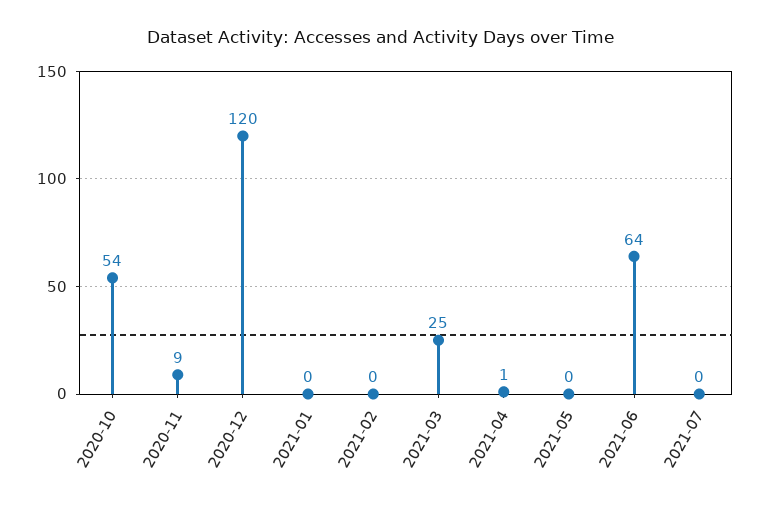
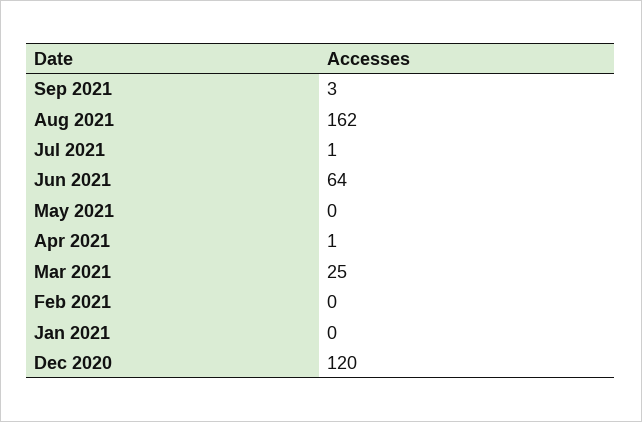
2020-10: 54 -> none
2020-11: 9 -> none
2021-07: 0 -> 1
Sep 2021: none -> 3
Aug 2021: none -> 162

